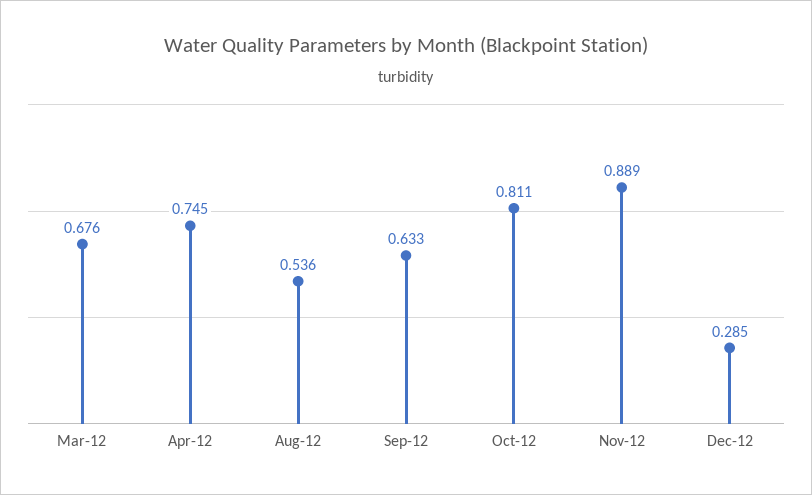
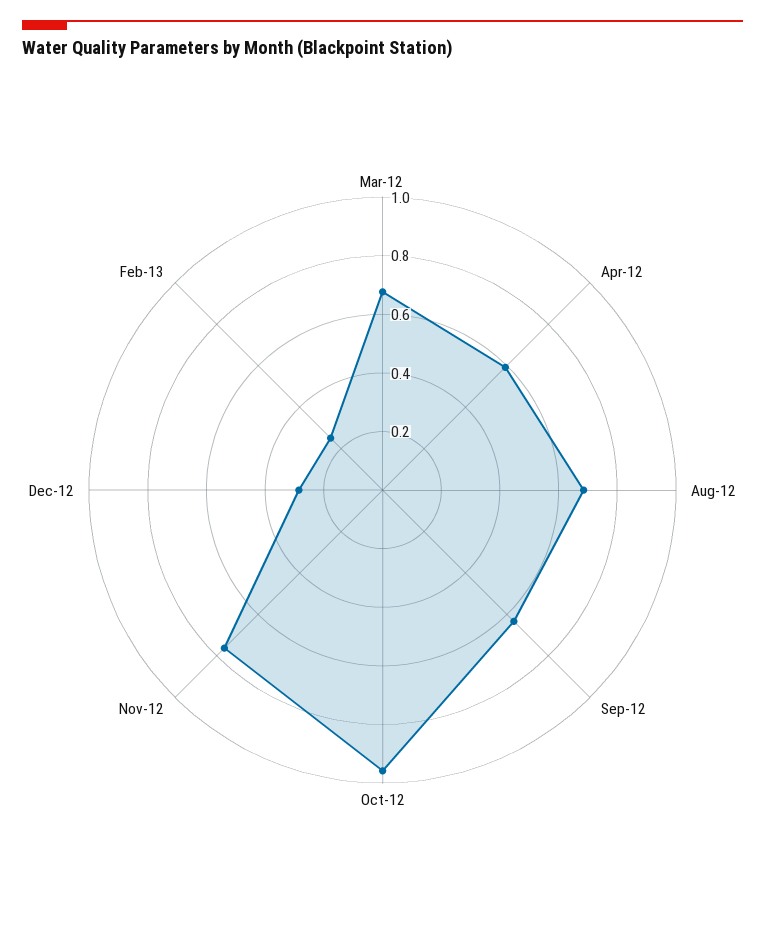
Apr-12: 0.745 -> 0.6
Aug-12: 0.536 -> 0.7
Oct-12: 0.811 -> 0.95
Nov-12: 0.889 -> 0.75
Feb-13: none -> 0.25

